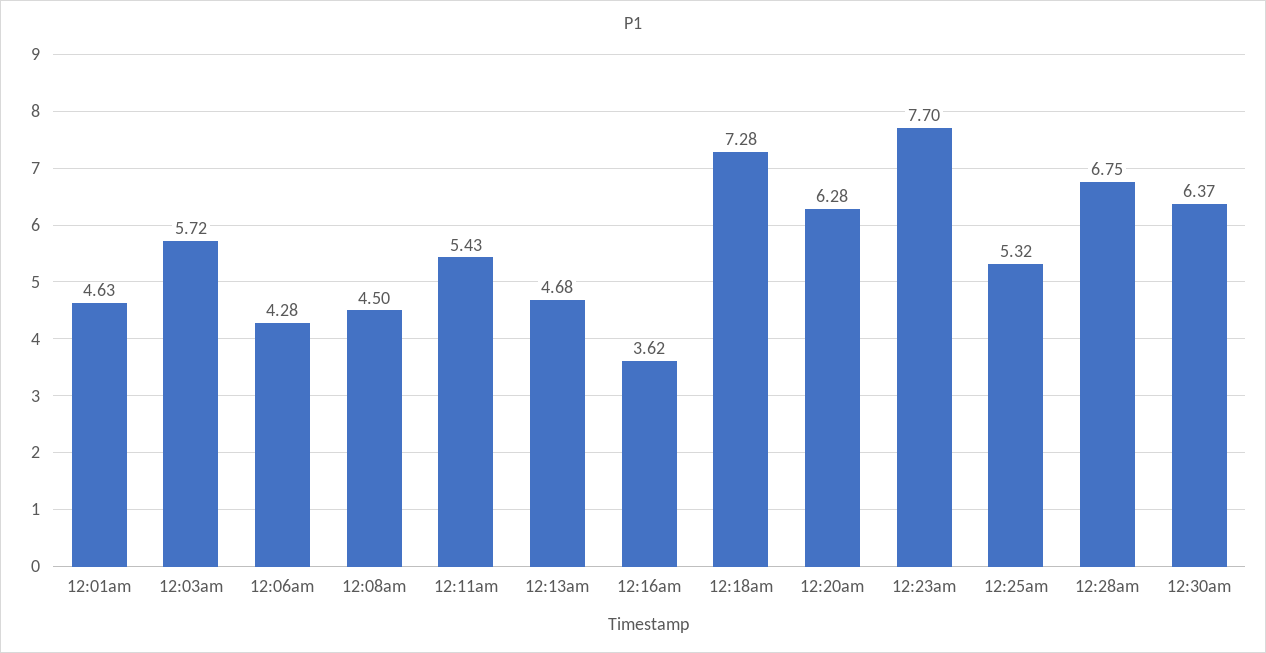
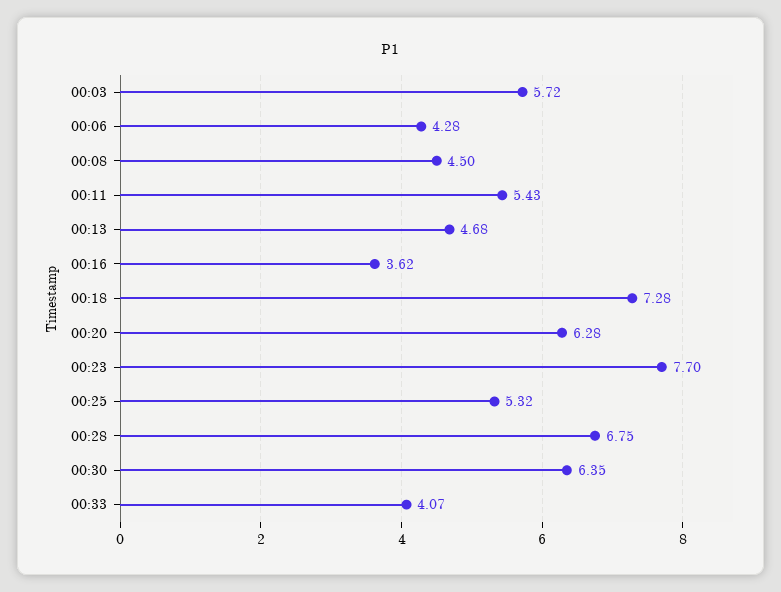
12:01am: 4.63 -> none
12:30am: 6.37 -> 6.35
00:33: none -> 4.07

